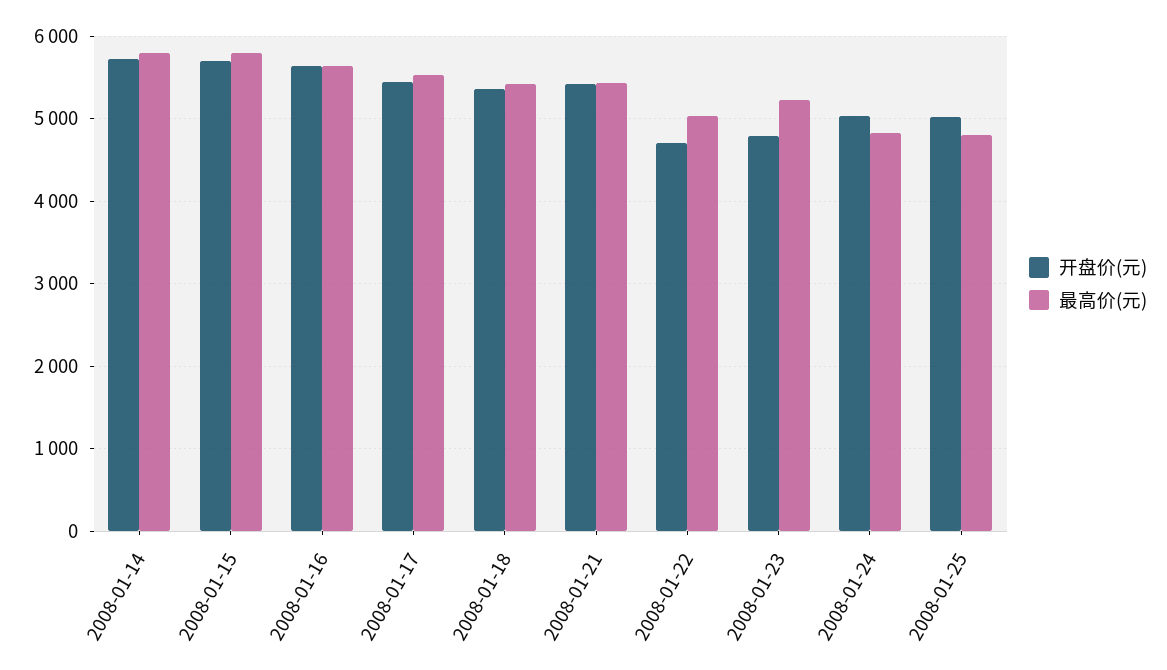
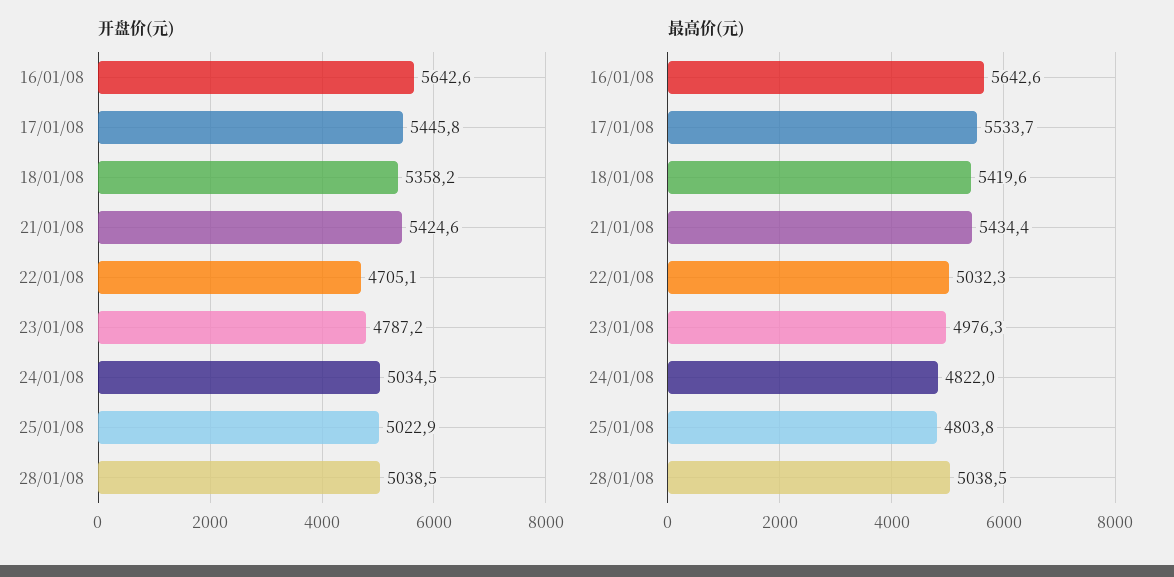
开盘价(元), 2008-01-14: 5700 -> none
最高价(元), 2008-01-14: 5800 -> none
开盘价(元), 2008-01-15: 5700 -> none
最高价(元), 2008-01-15: 5800 -> none
最高价(元), 2008-01-23: 5200 -> 4976.3
开盘价(元), 28/01/08: none -> 5038.5
最高价(元), 28/01/08: none -> 5038.5

